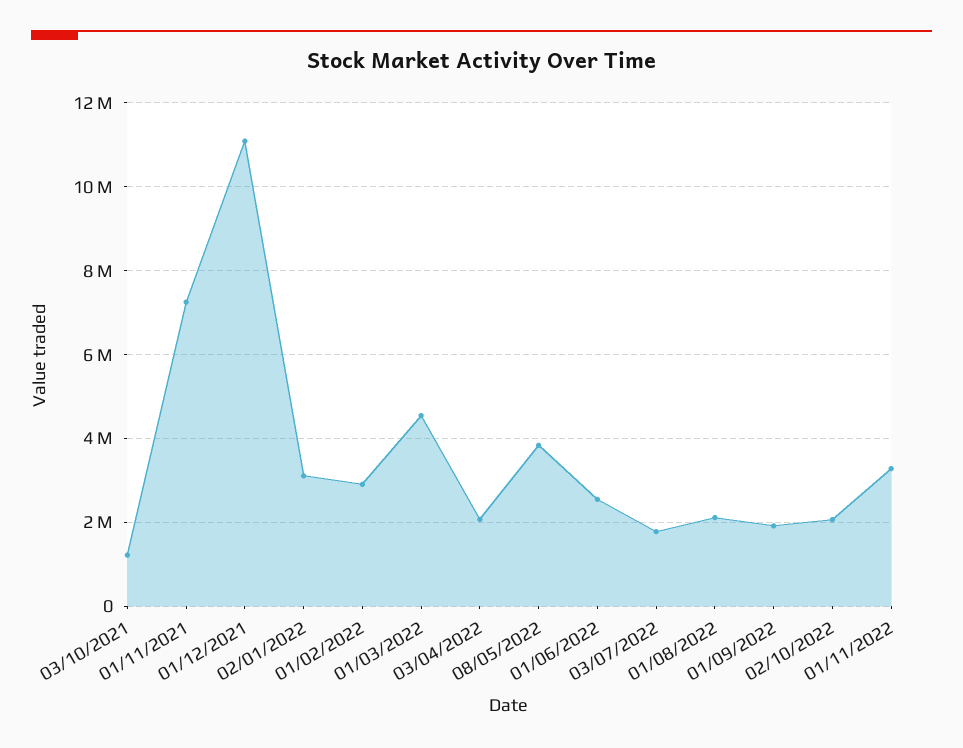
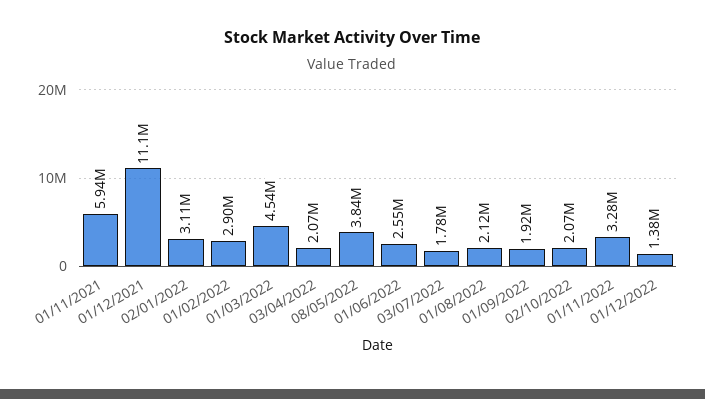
03/10/2021: 1200000 -> none
01/11/2021: 7200000 -> 5940000
01/12/2022: none -> 1380000

